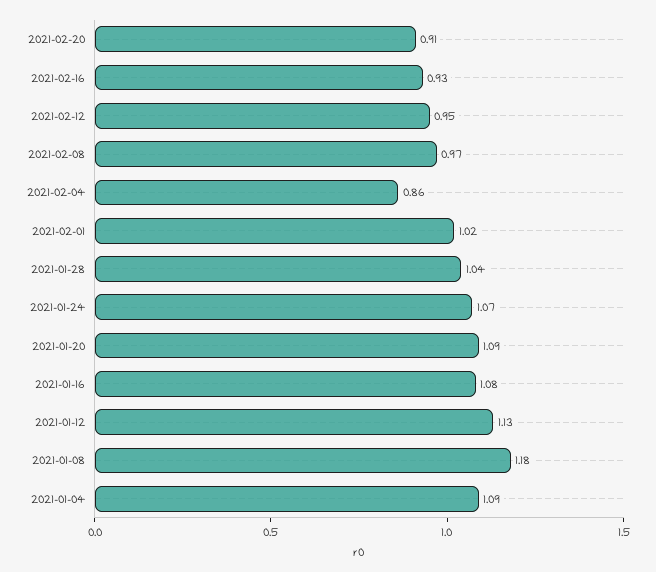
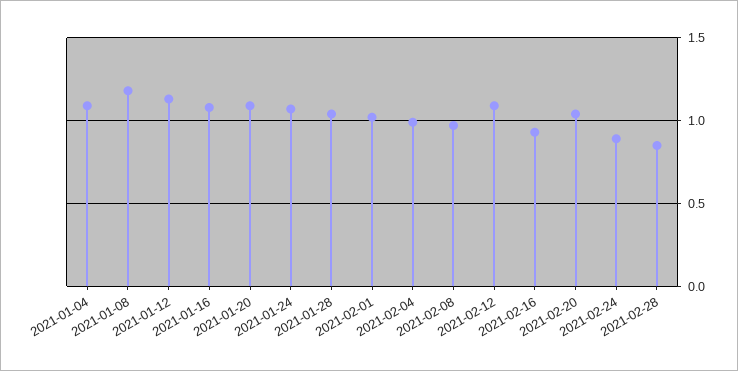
2021-02-20: 0.91 -> 1.05
2021-02-12: 0.95 -> 1.1
2021-02-04: 0.86 -> 1
2021-02-24: none -> 0.9
2021-02-28: none -> 0.85

